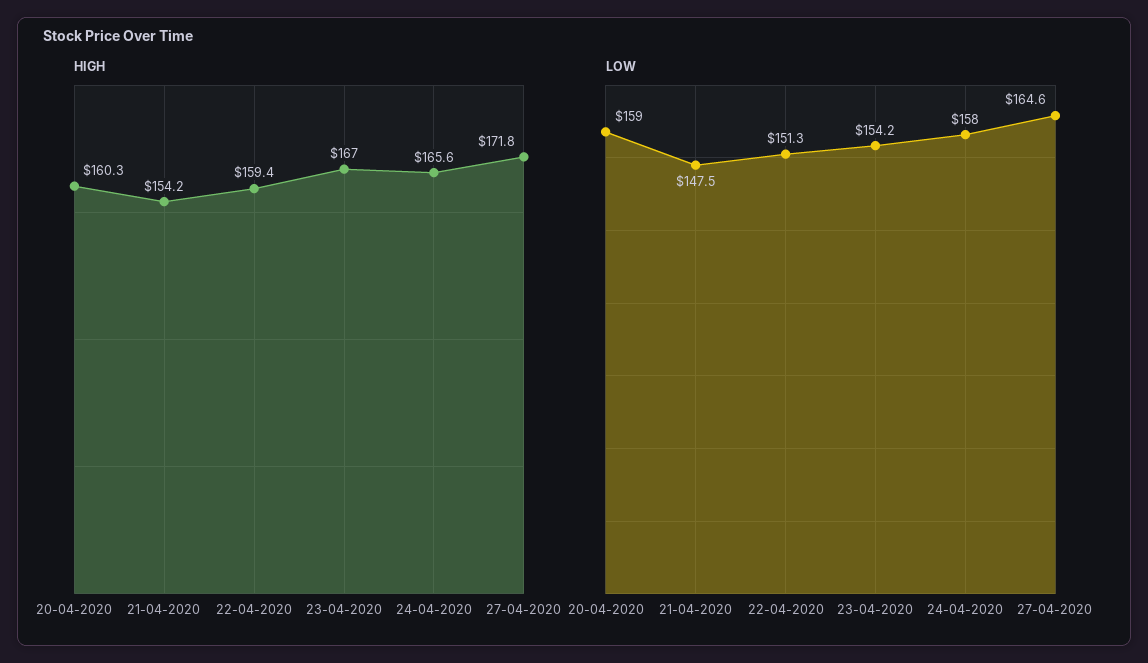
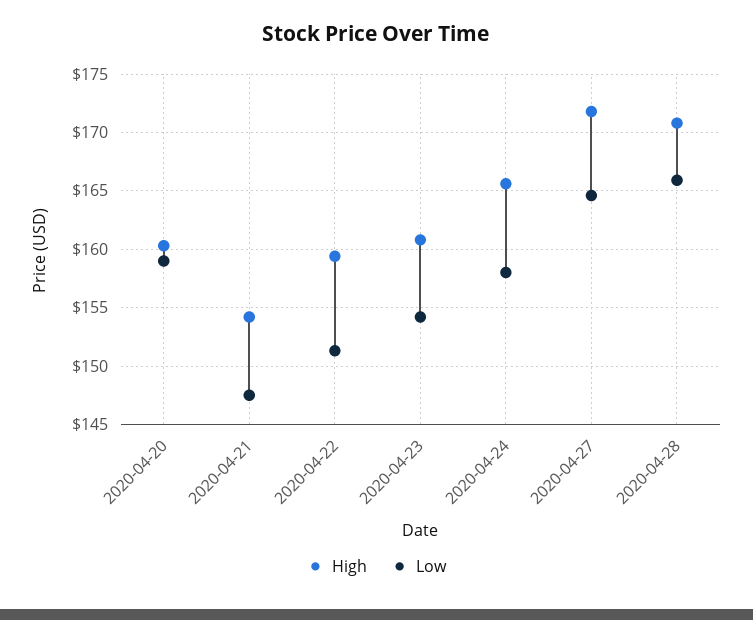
HIGH, 23-04-2020: 167 -> 161
HIGH, 2020-04-28: none -> 171
LOW, 2020-04-28: none -> 166

